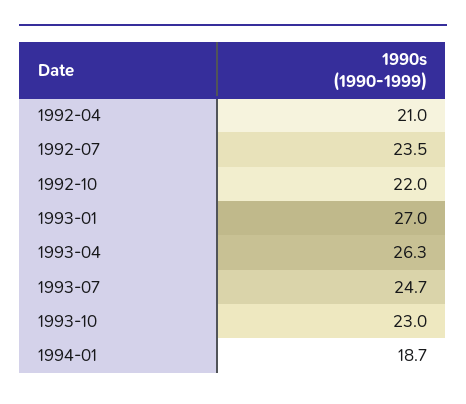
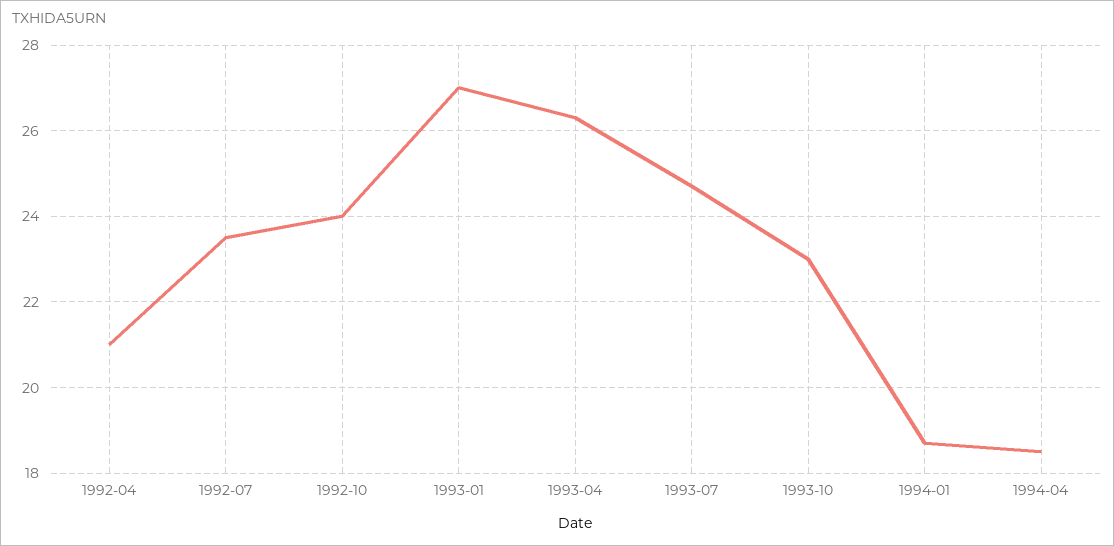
1992-10: 22 -> 24
1994-04: none -> 18.5

